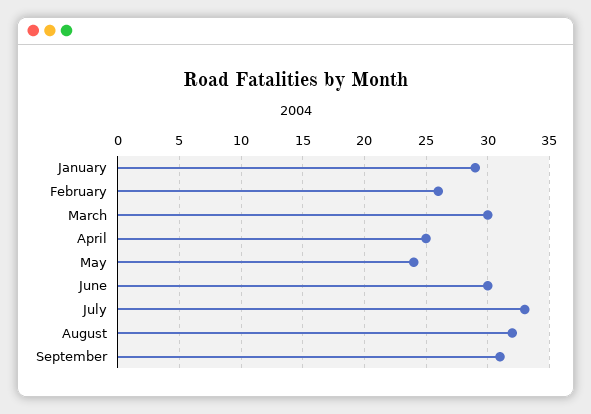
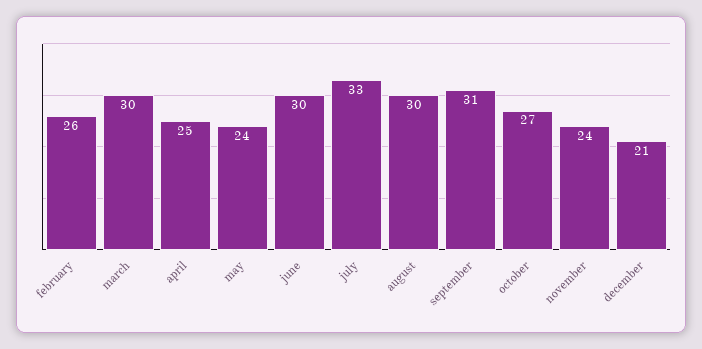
January: 29 -> none
August: 32 -> 30
october: none -> 27
november: none -> 24
december: none -> 21

